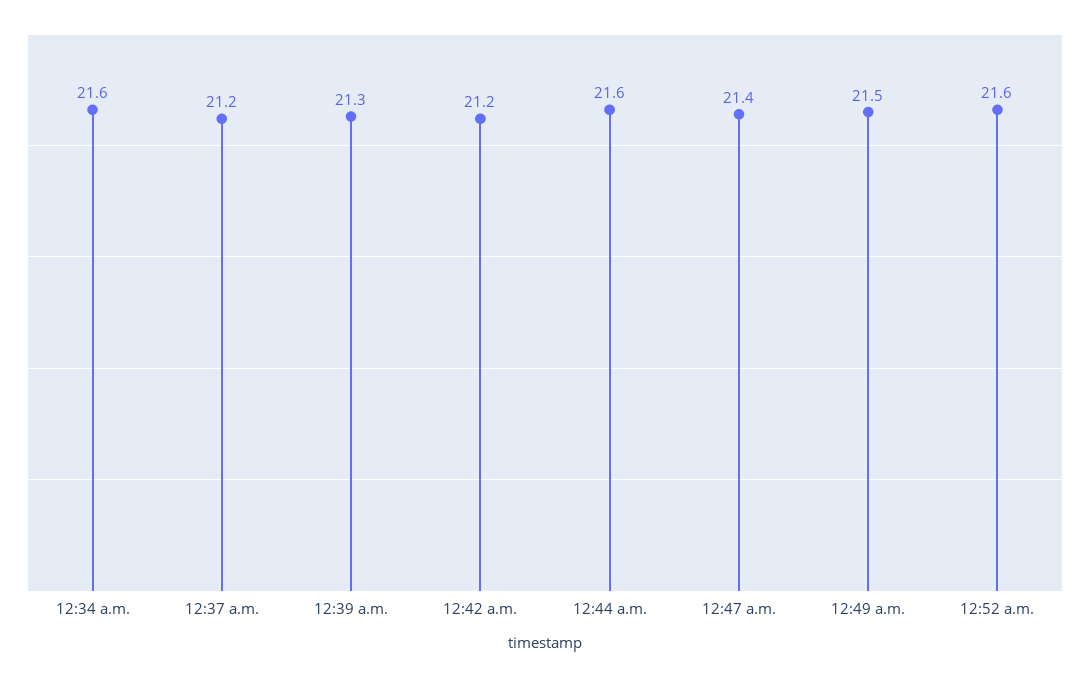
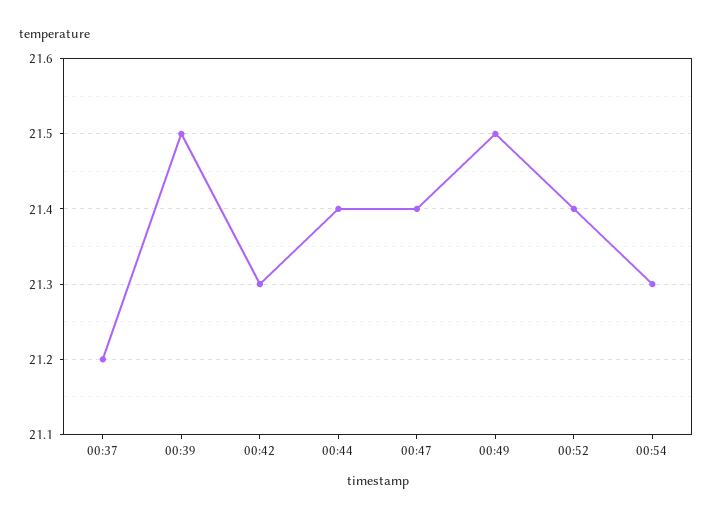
12:34 a.m.: 21.6 -> none
12:39 a.m.: 21.3 -> 21.5
12:42 a.m.: 21.2 -> 21.3
12:44 a.m.: 21.6 -> 21.4
12:52 a.m.: 21.6 -> 21.4
00:54: none -> 21.3

